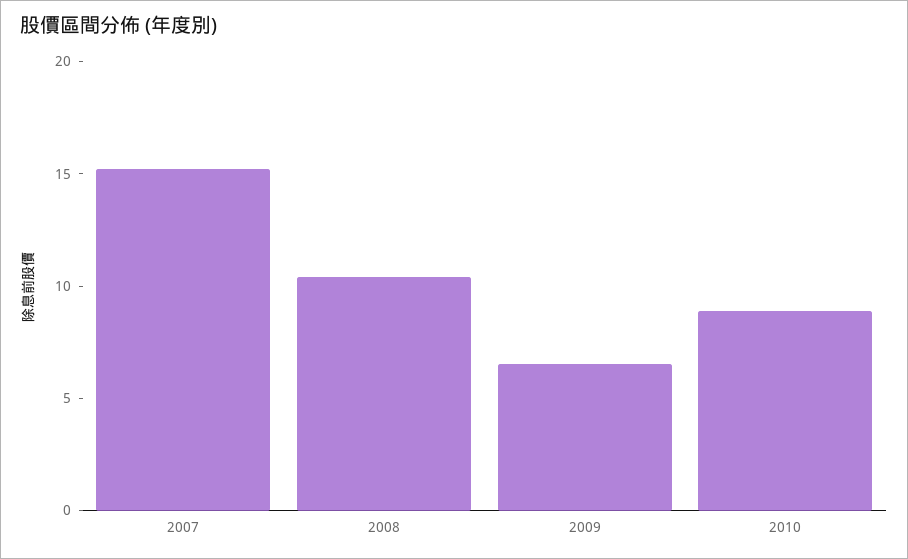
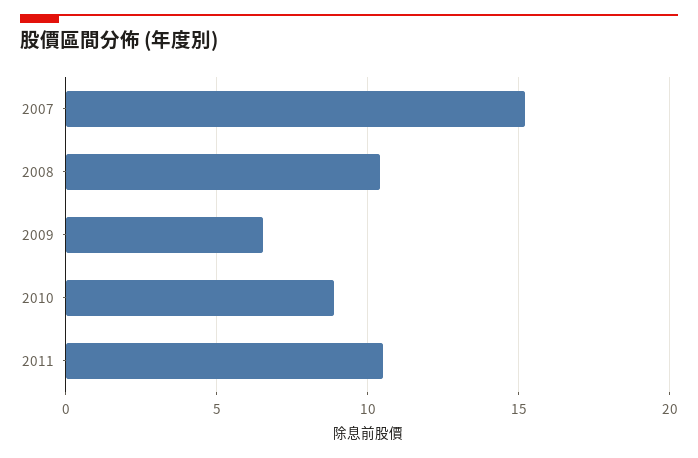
2011: none -> 10.5

